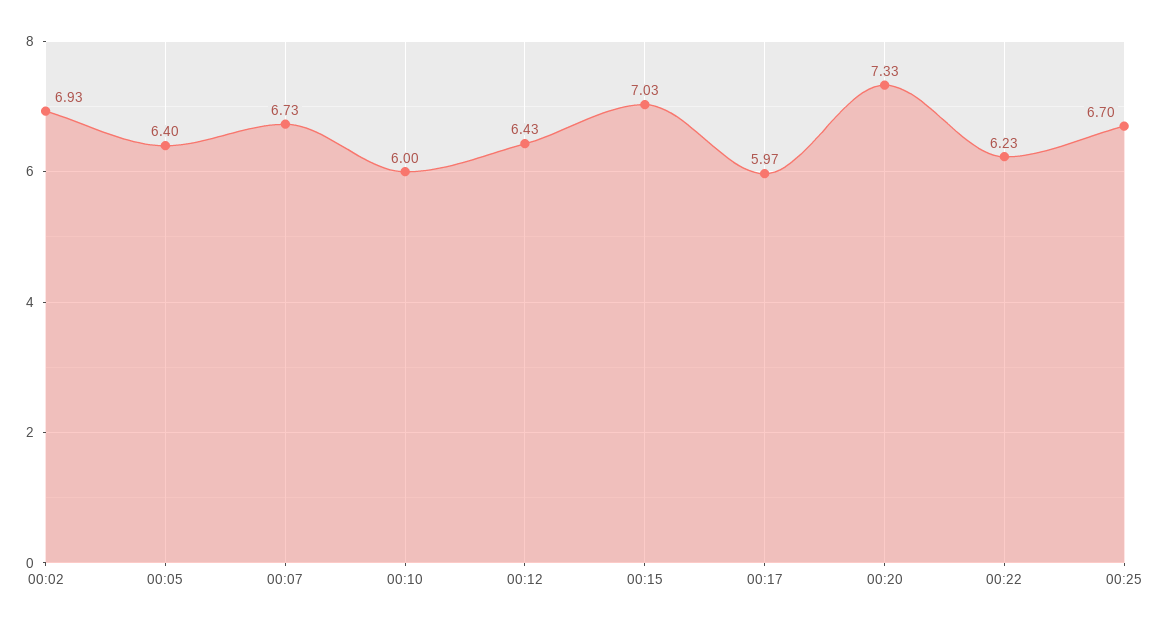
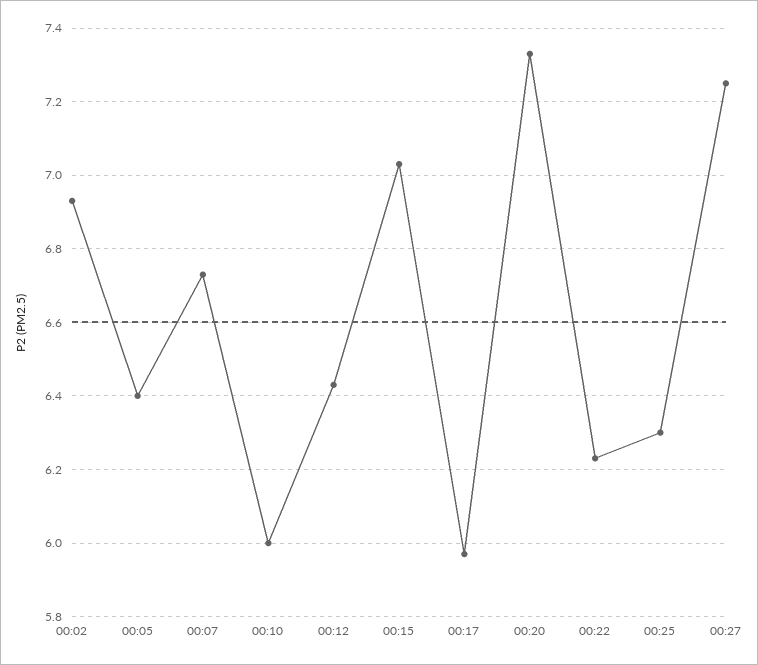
00:25: 6.7 -> 6.3
00:27: none -> 7.25

